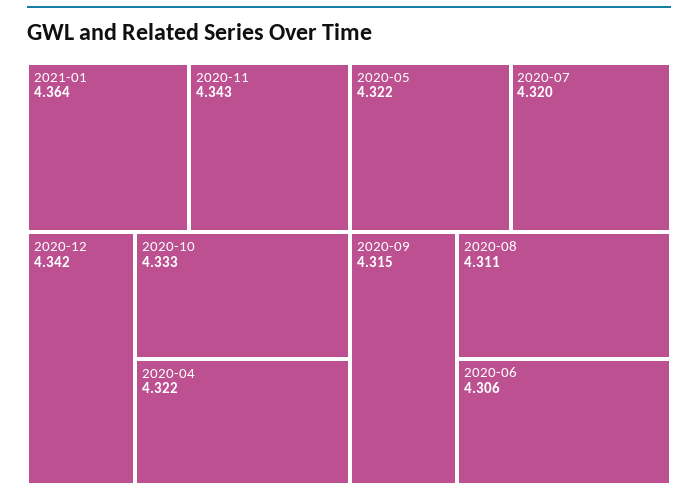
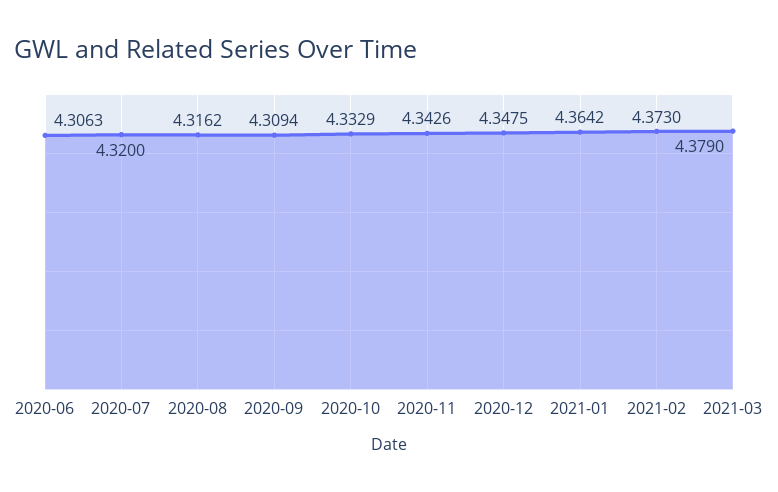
2020-12: 4.342 -> 4.3475
2020-04: 4.322 -> none
2020-05: 4.322 -> none
2020-09: 4.315 -> 4.3094
2020-08: 4.311 -> 4.3162
2021-02: none -> 4.373
2021-03: none -> 4.379

